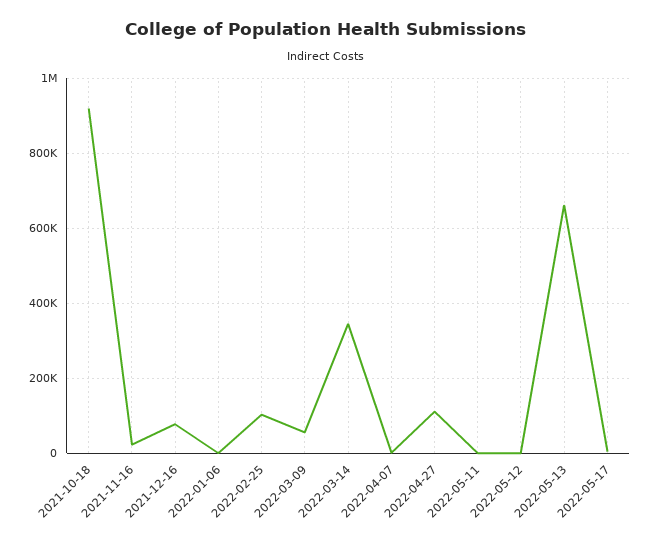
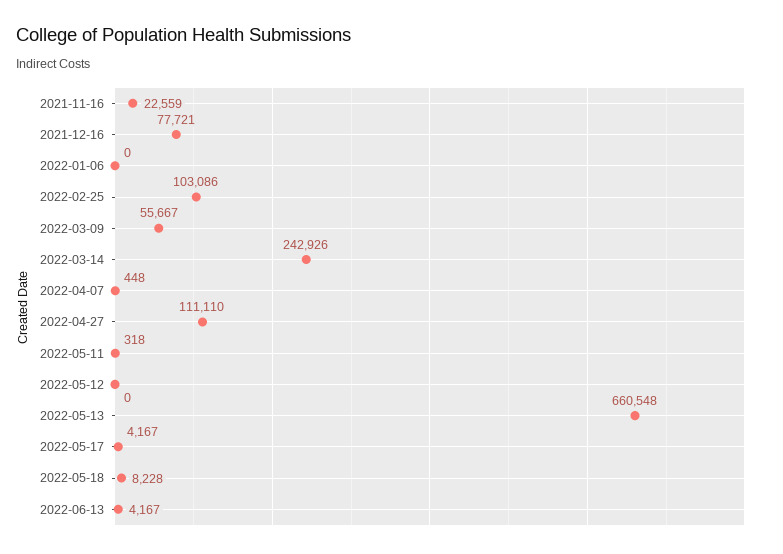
2021-10-18: 920000 -> none
2022-03-14: 340000 -> 242926
2022-05-18: none -> 8228
2022-06-13: none -> 4167

